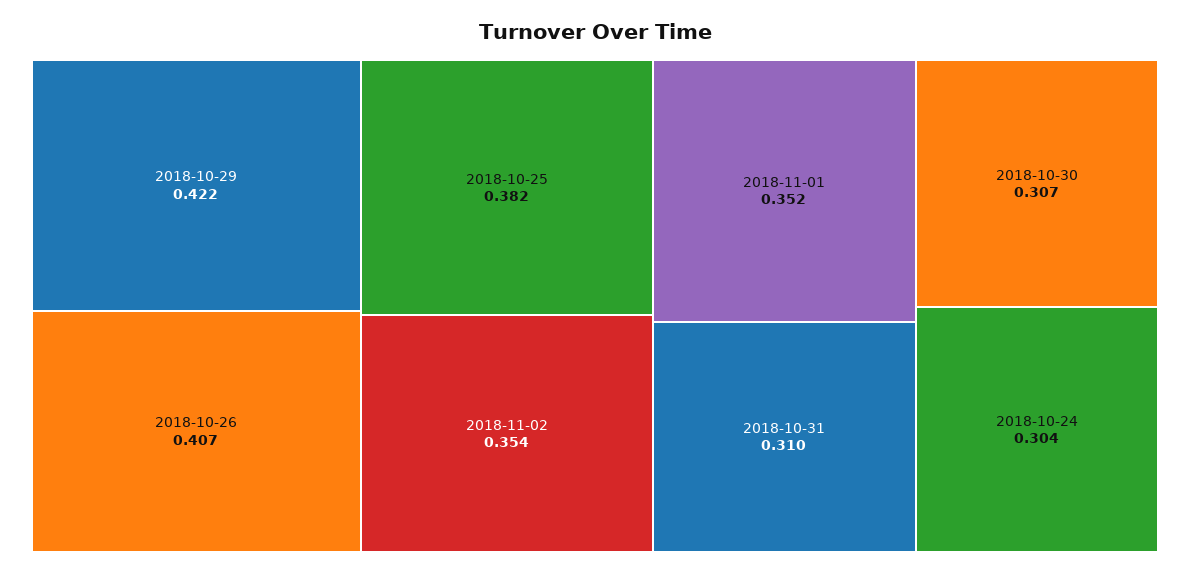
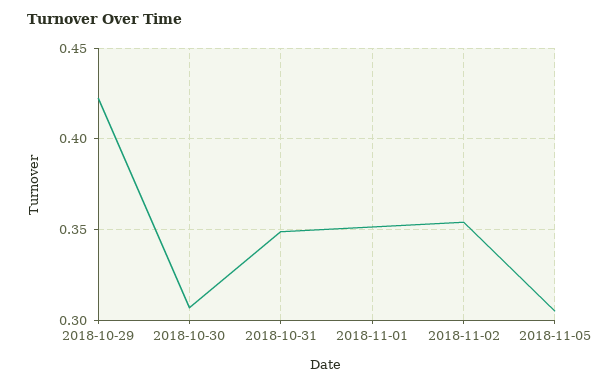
2018-10-26: 0.407 -> none
2018-10-25: 0.382 -> none
2018-10-31: 0.31 -> 0.35
2018-10-24: 0.304 -> none
2018-11-05: none -> 0.305

